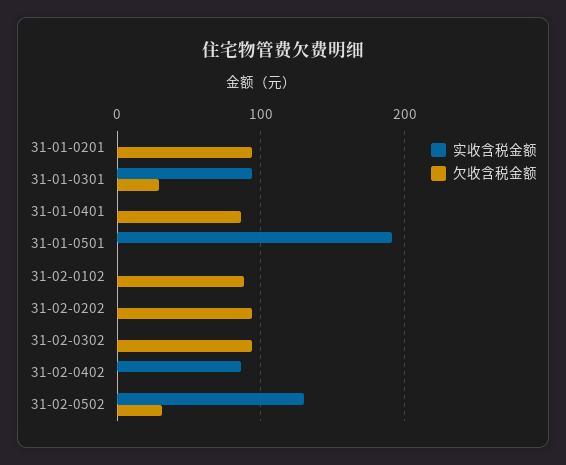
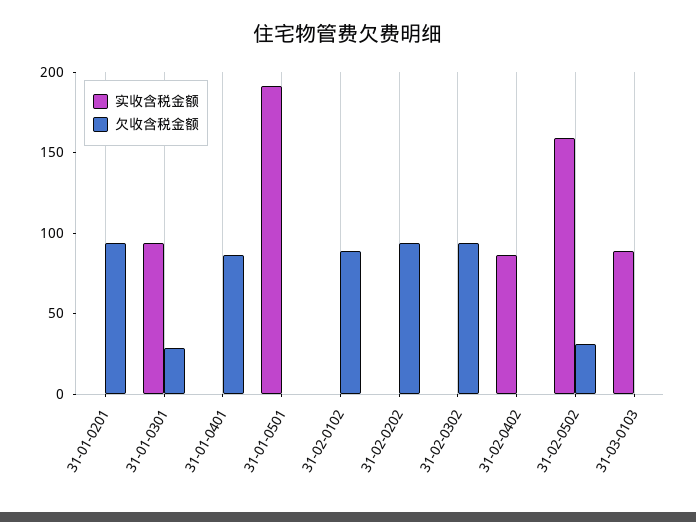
实收含税金额, 31-02-0502: 130 -> 160
实收含税金额, 31-03-0103: none -> 90
欠收含税金额, 31-03-0103: none -> 0

